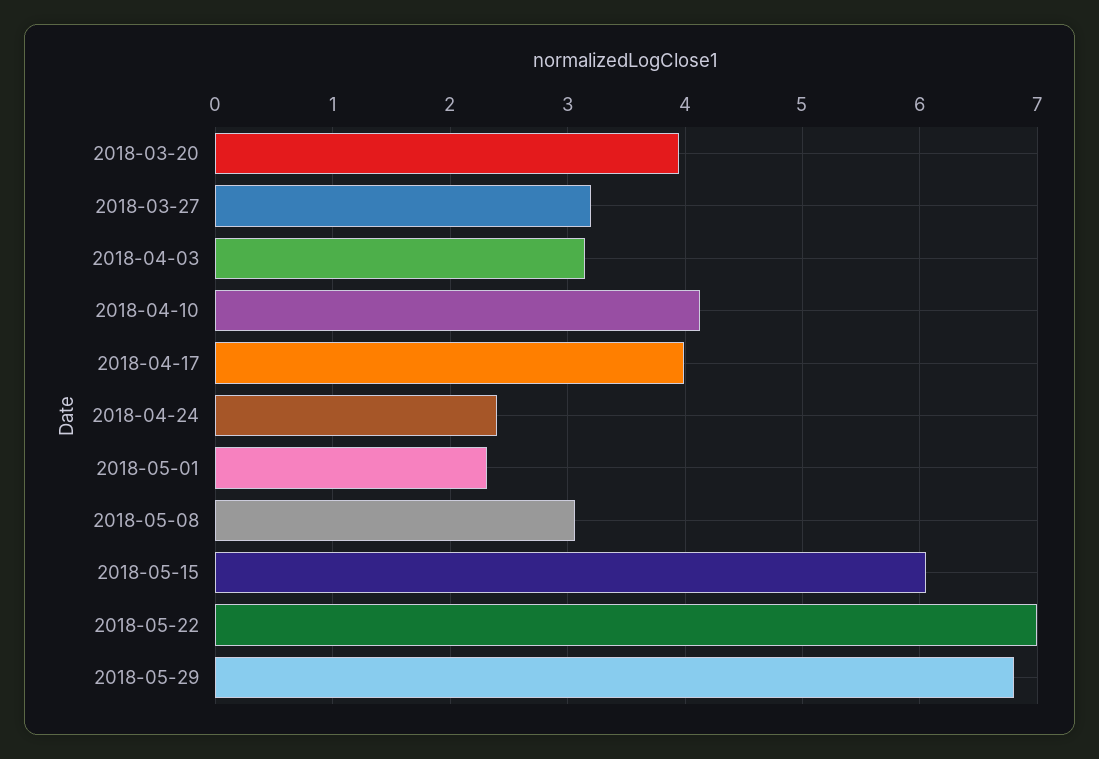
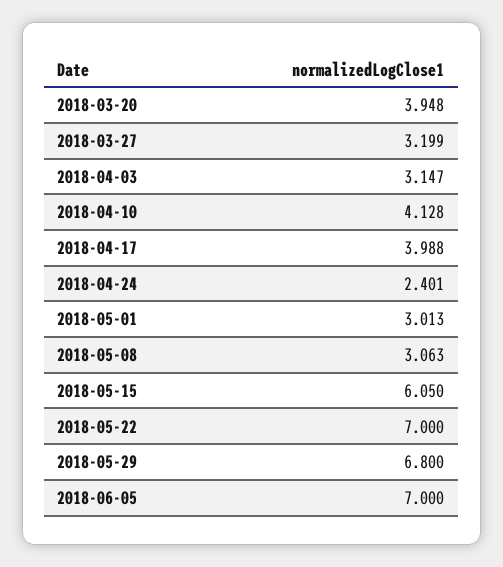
2018-05-01: 2.3 -> 3.013
2018-06-05: none -> 7

